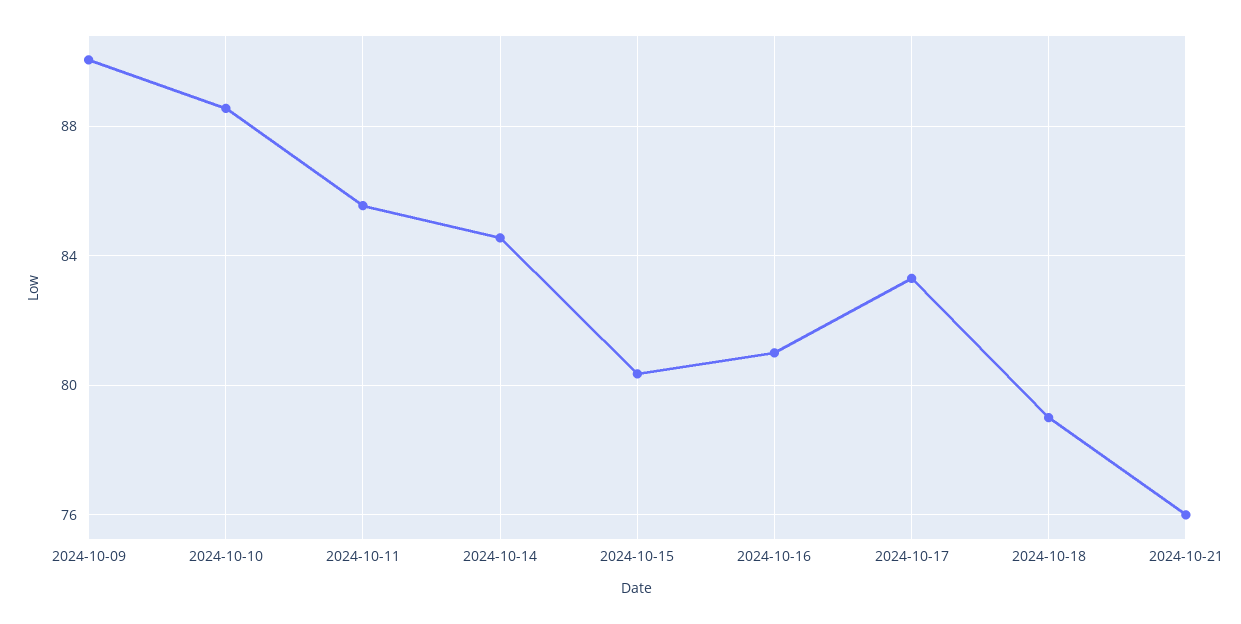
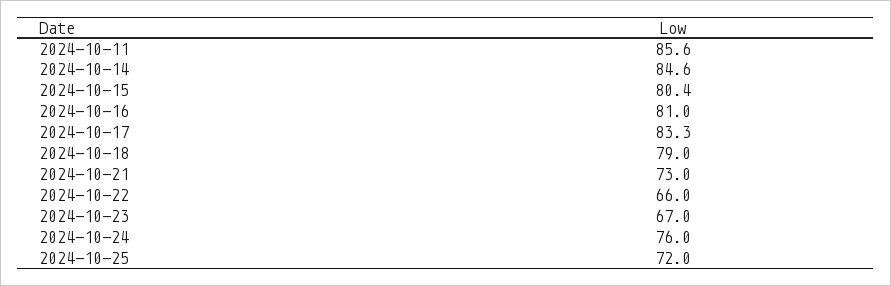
2024-10-09: 90 -> none
2024-10-10: 88.5 -> none
2024-10-21: 76 -> 73
2024-10-22: none -> 66
2024-10-23: none -> 67
2024-10-24: none -> 76
2024-10-25: none -> 72

